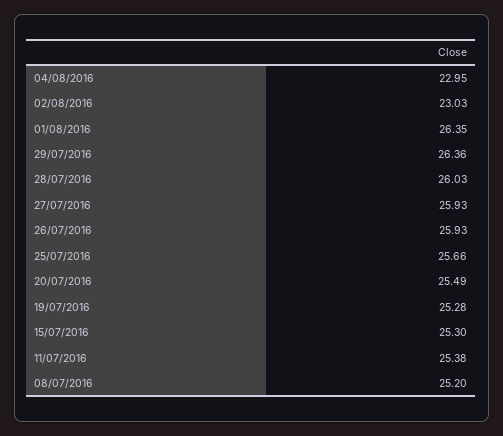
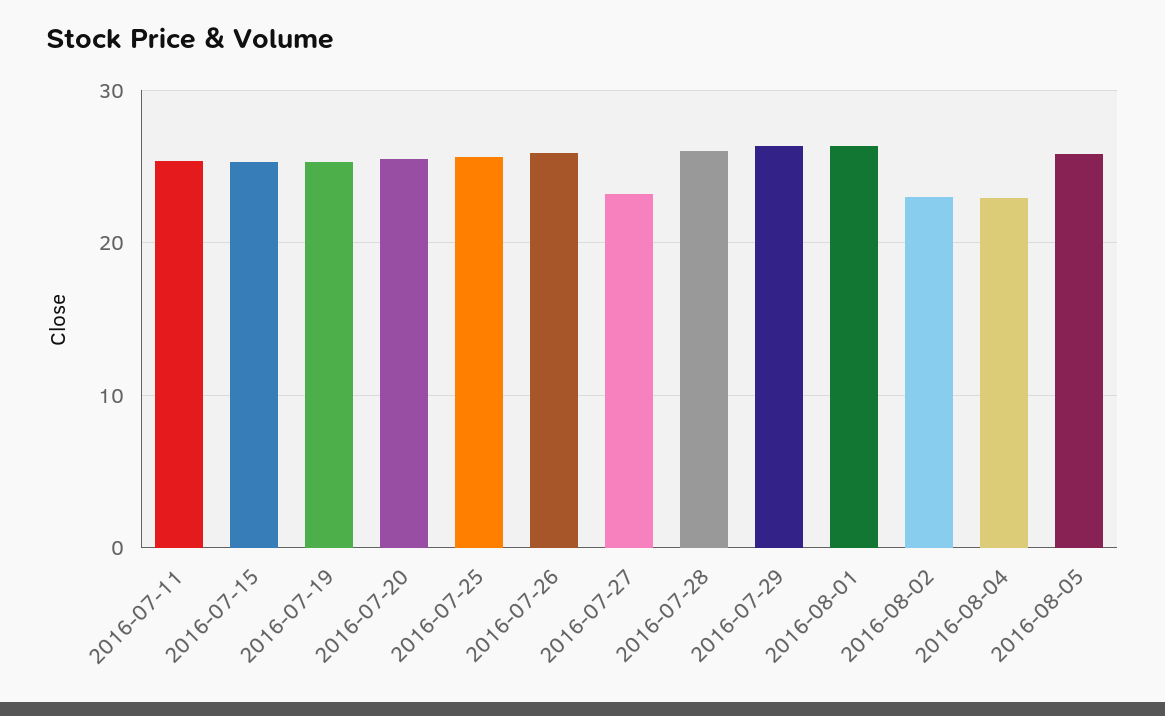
27/07/2016: 25.93 -> 23
08/07/2016: 25.2 -> none
2016-08-05: none -> 26

